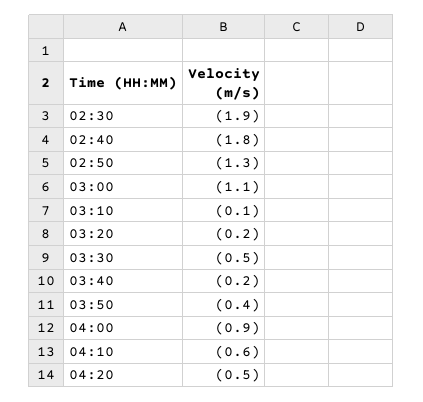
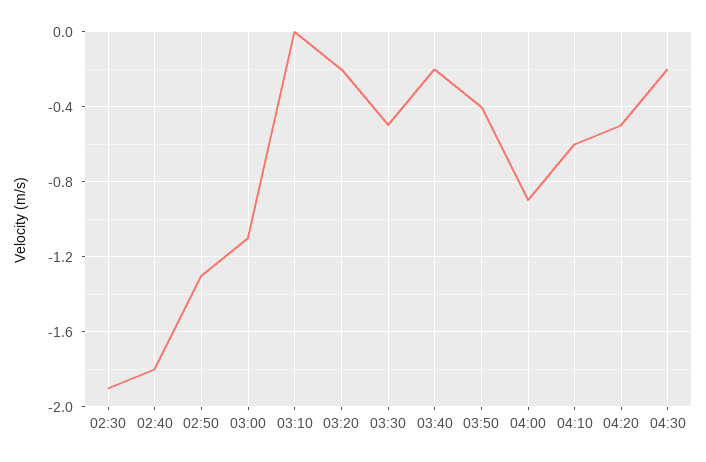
03:10: -0.1 -> 0
04:30: none -> -0.2

